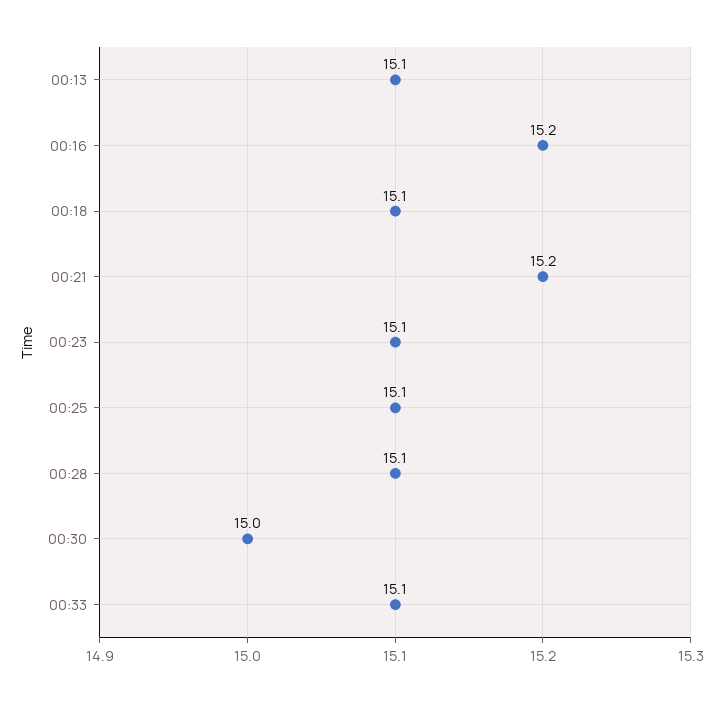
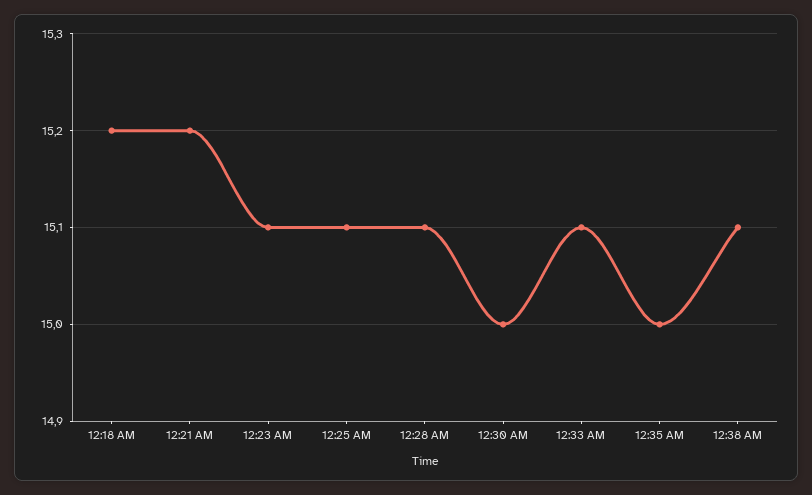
00:13: 15.1 -> none
00:16: 15.2 -> none
00:18: 15.1 -> 15.2
12:35 AM: none -> 15
12:38 AM: none -> 15.1

